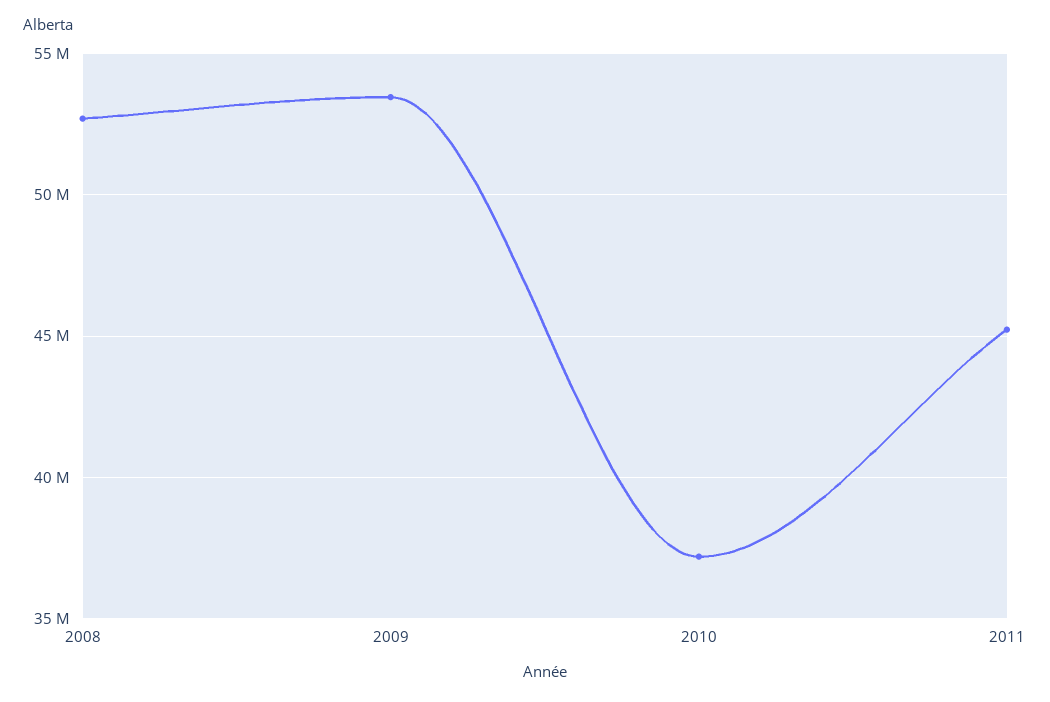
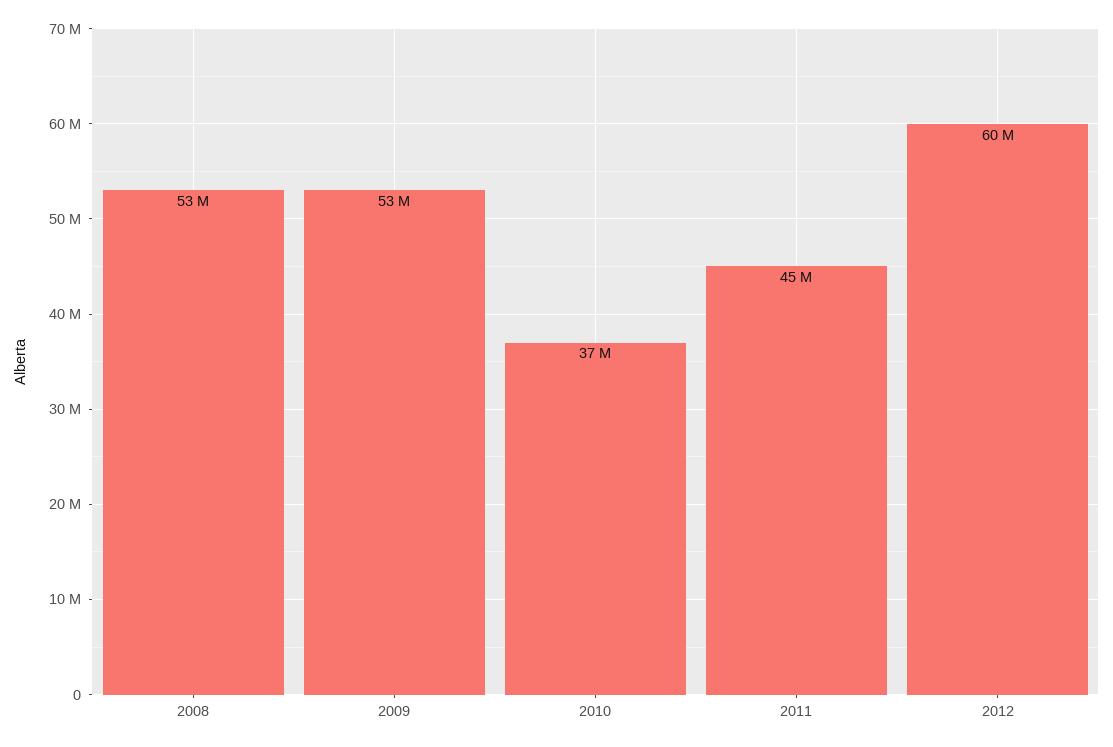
2012: none -> 60000000

